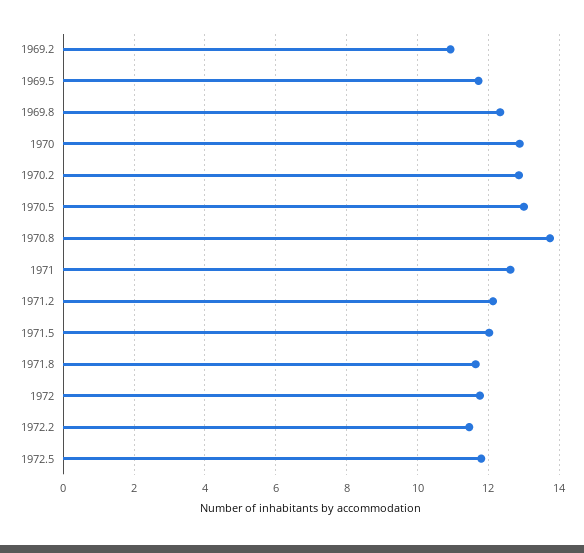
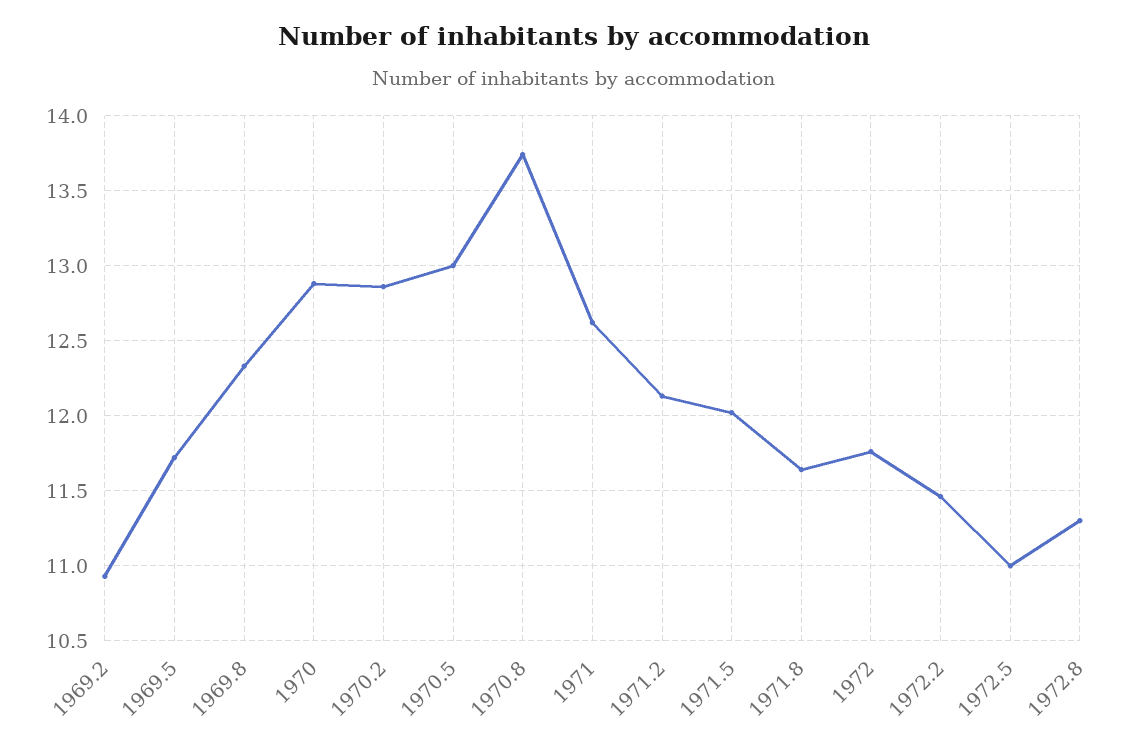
1972.5: 11.8 -> 11
1972.8: none -> 11.3

